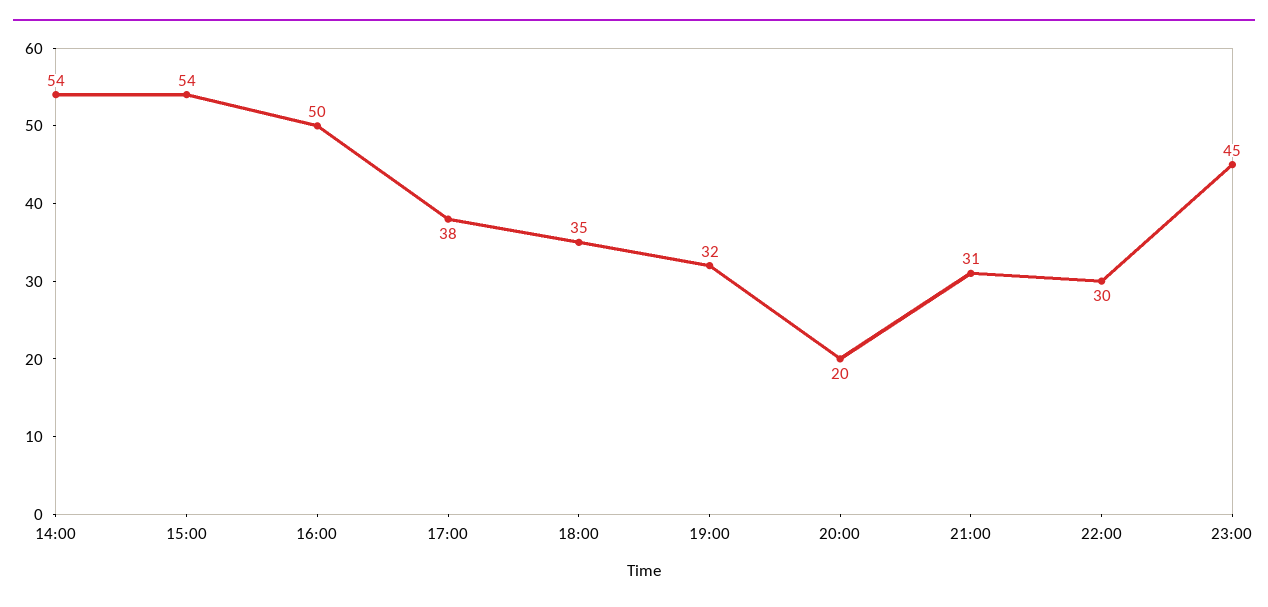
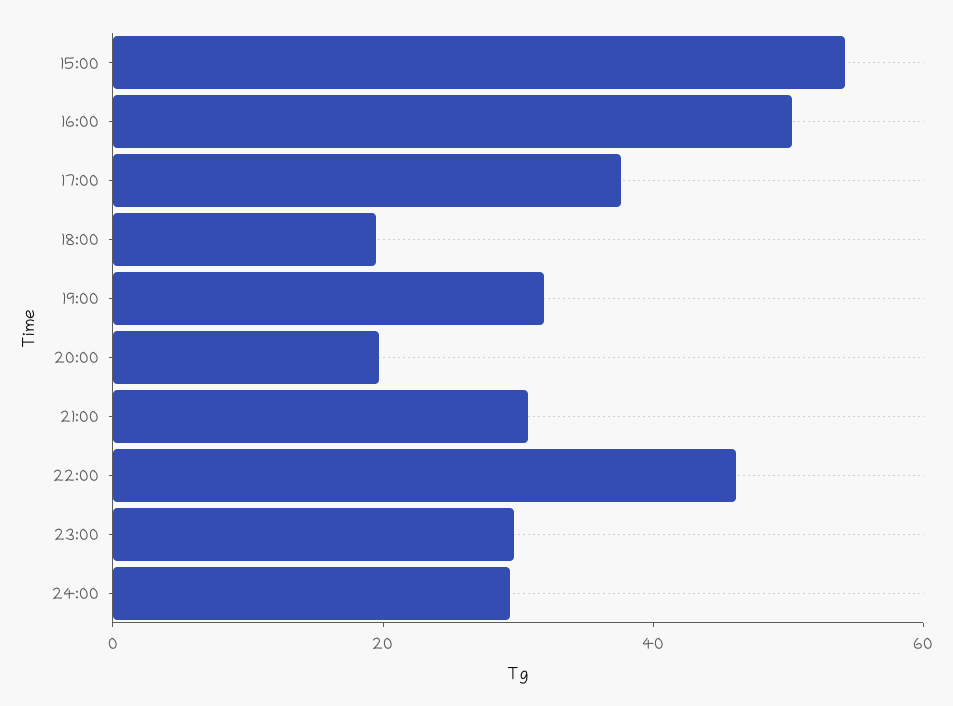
14:00: 54 -> none
18:00: 35 -> 20
22:00: 30 -> 45
23:00: 45 -> 30
24:00: none -> 30

